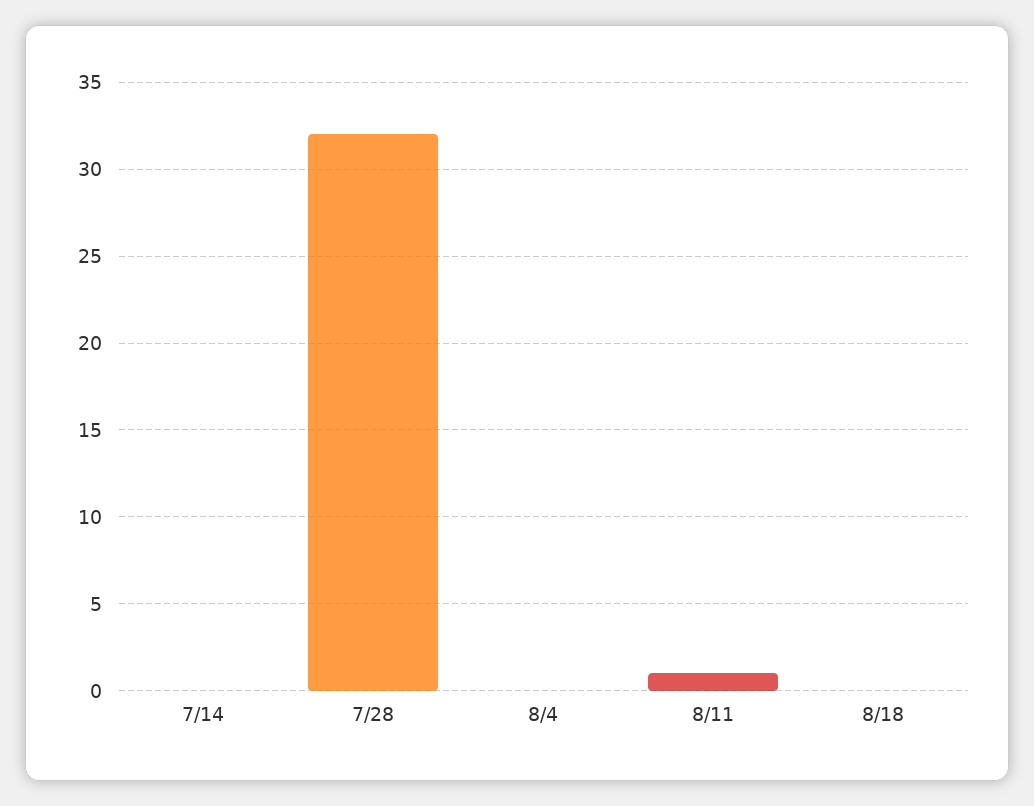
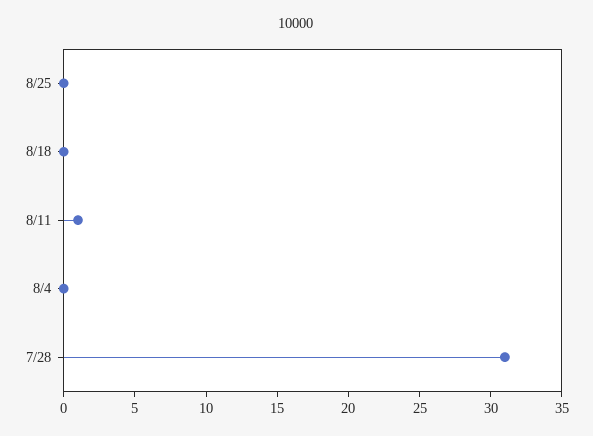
7/14: 0 -> none
7/28: 32 -> 31
8/25: none -> 0

